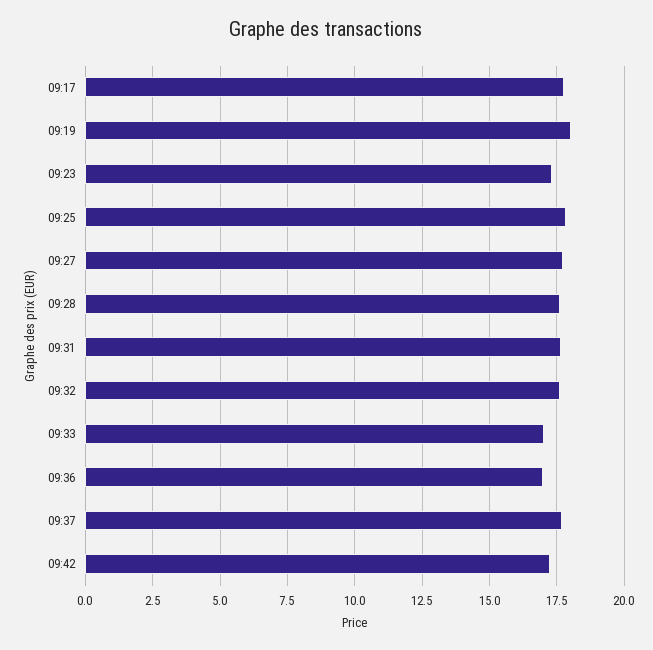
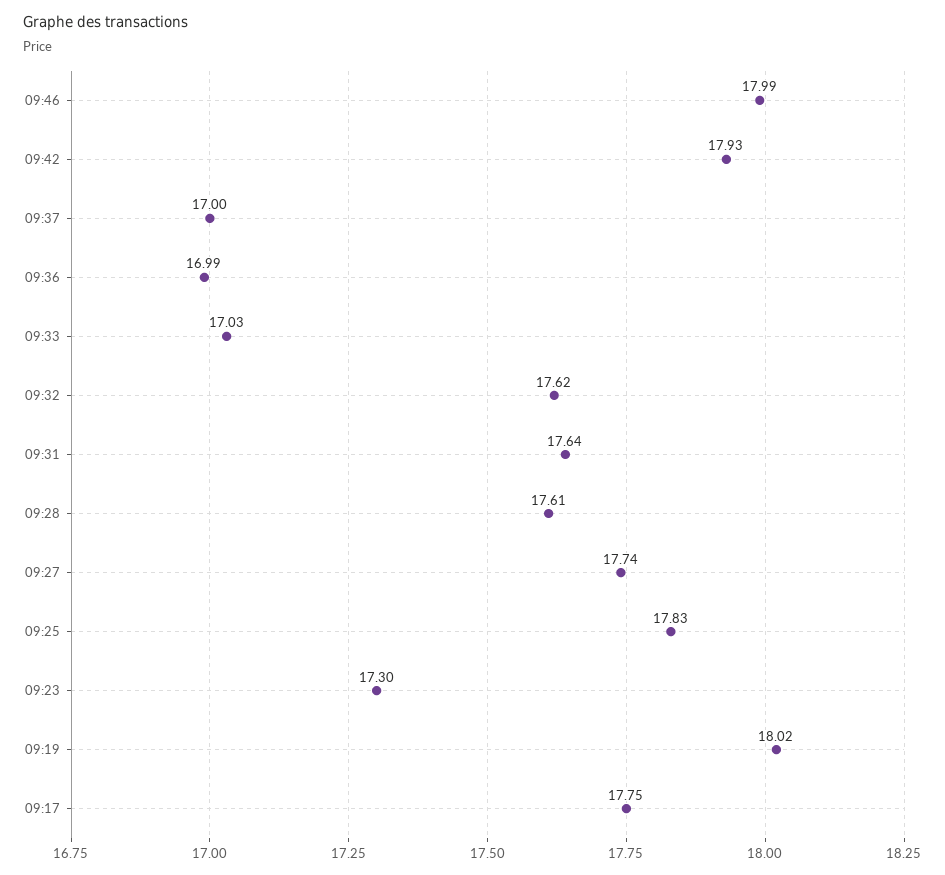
09:37: 17.75 -> 17
09:42: 17.25 -> 17.93
09:46: none -> 17.99

